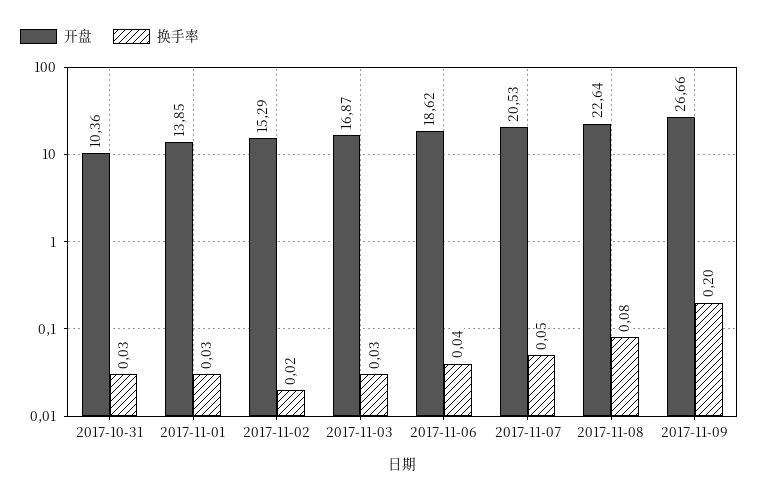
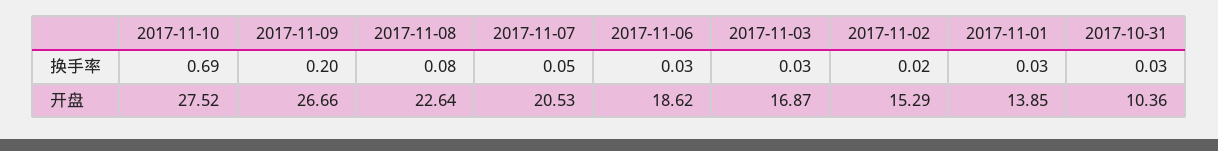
换手率, 2017-11-06: 0.04 -> 0.03
换手率, 2017-11-10: none -> 0.69
开盘, 2017-11-10: none -> 27.52

